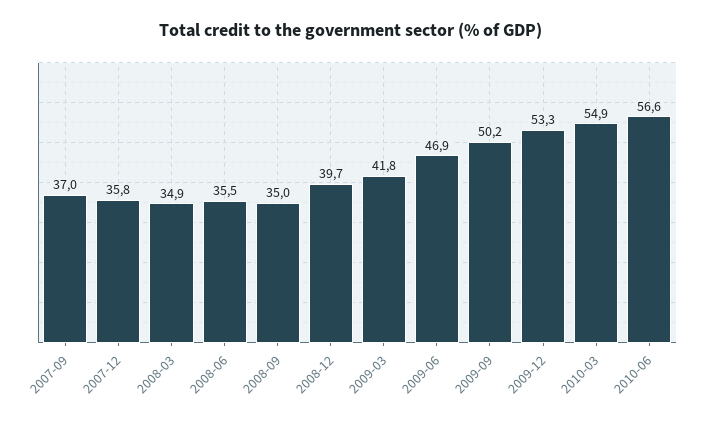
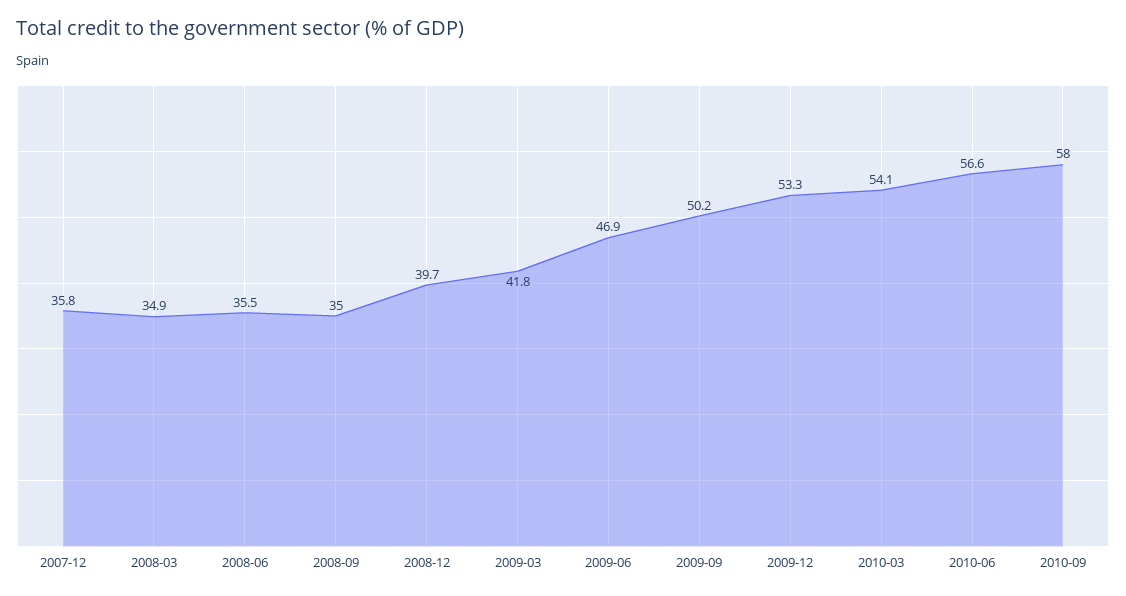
2007-09: 37 -> none
2010-03: 54.9 -> 54.1
2010-09: none -> 58

